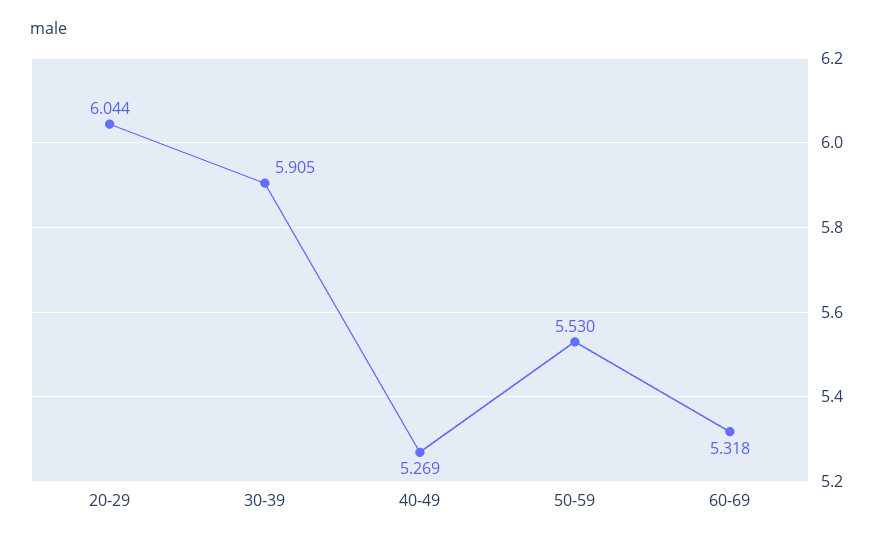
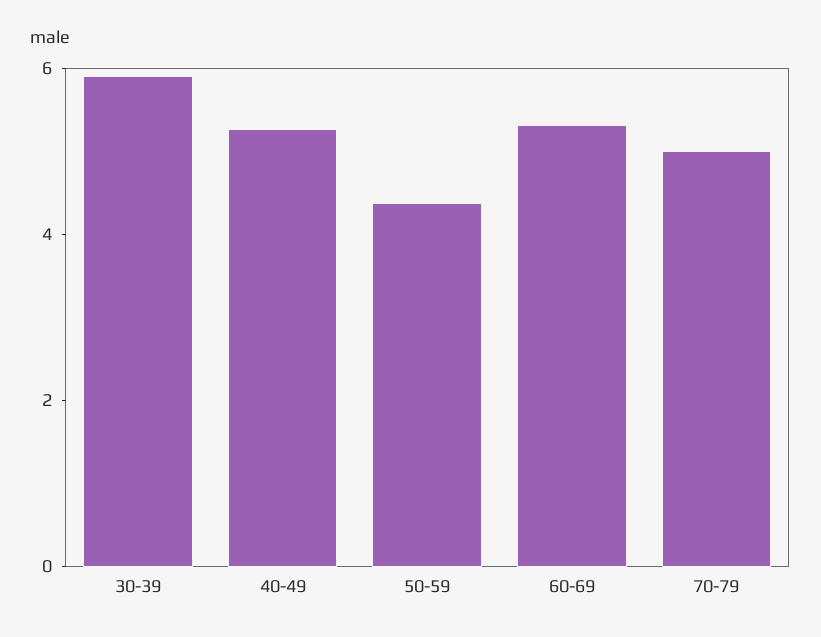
20-29: 6.044 -> none
50-59: 5.53 -> 4.5
70-79: none -> 5

